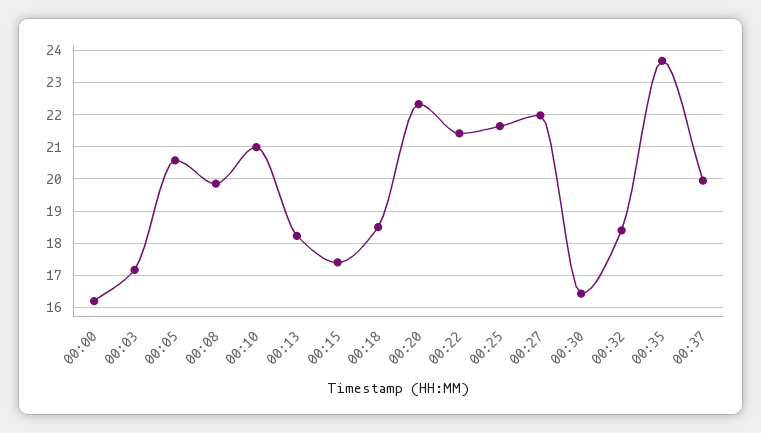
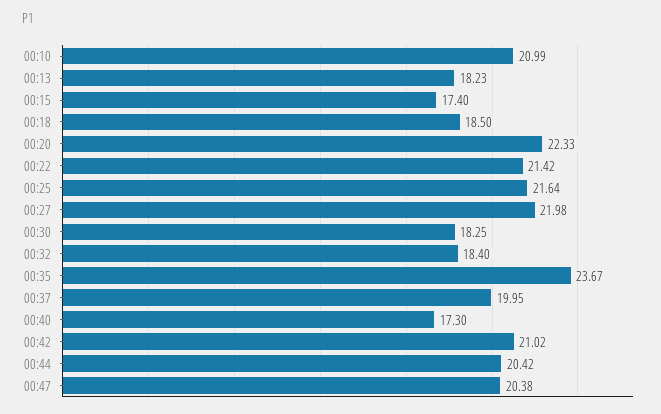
00:00: 16.2 -> none
00:03: 17.2 -> none
00:05: 20.6 -> none
00:08: 19.8 -> none
00:30: 16.4 -> 18.25
00:40: none -> 17.3
00:42: none -> 21.02
00:44: none -> 20.42
00:47: none -> 20.38

